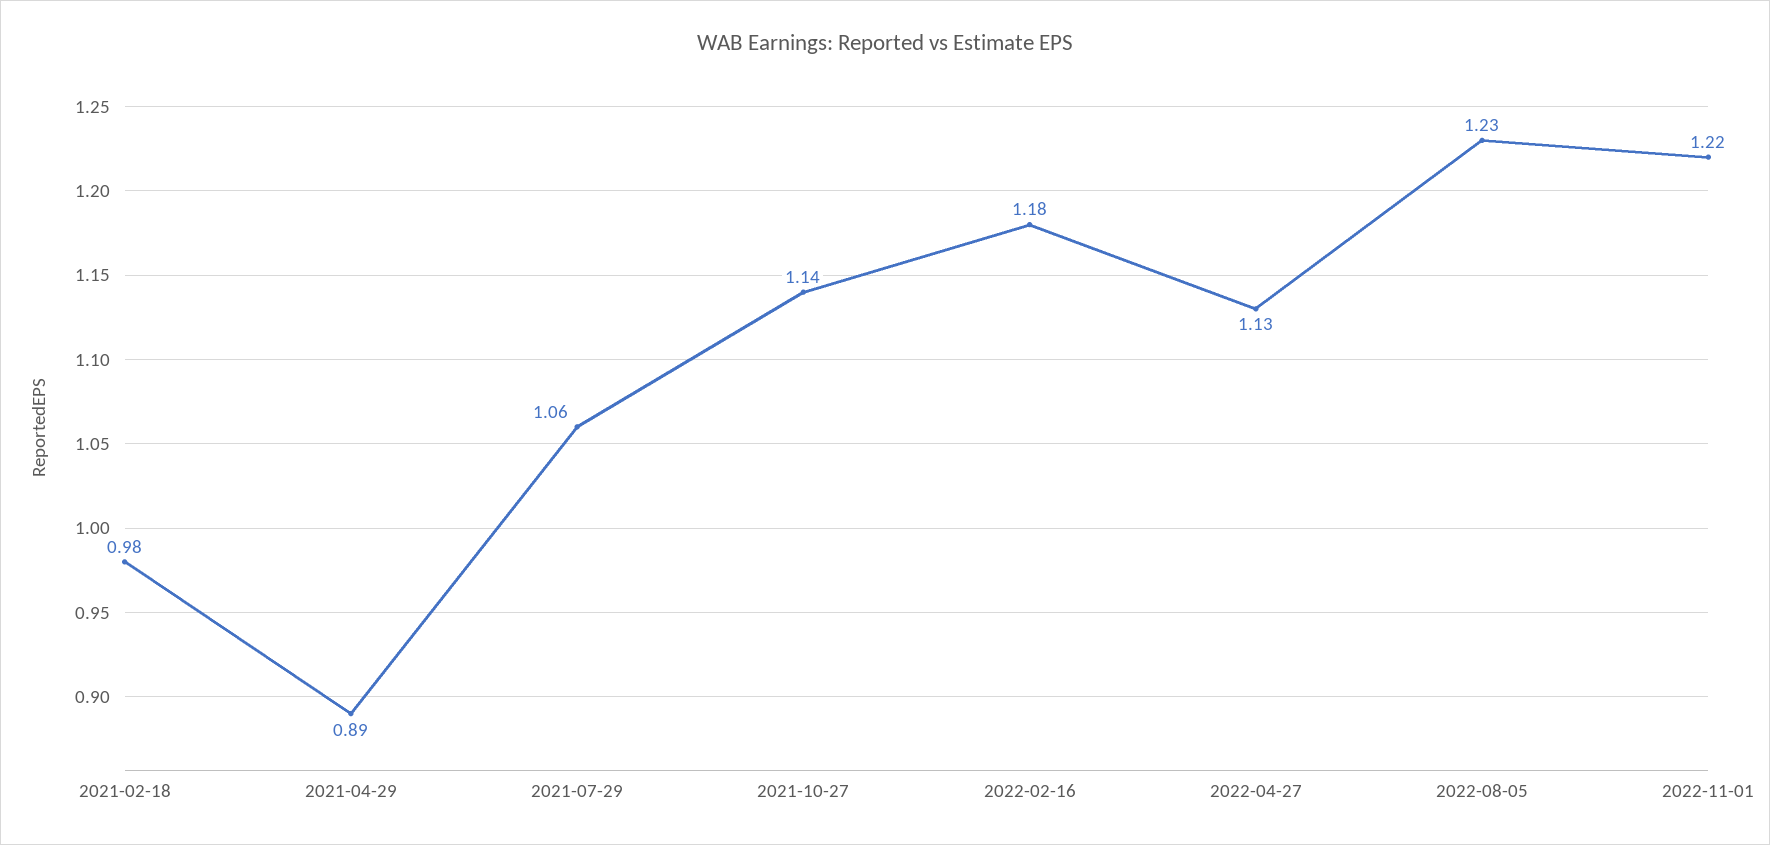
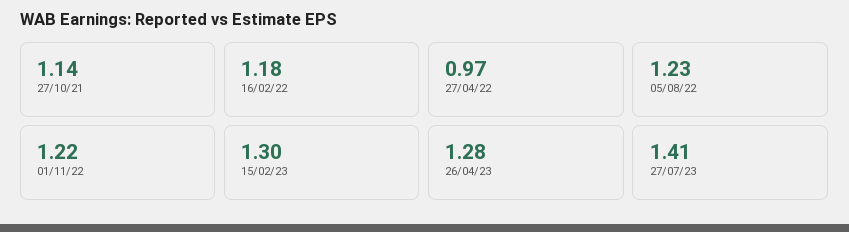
2021-02-18: 0.98 -> none
2021-04-29: 0.89 -> none
2021-07-29: 1.06 -> none
2022-04-27: 1.13 -> 0.97
15/02/23: none -> 1.3
26/04/23: none -> 1.28
27/07/23: none -> 1.41

